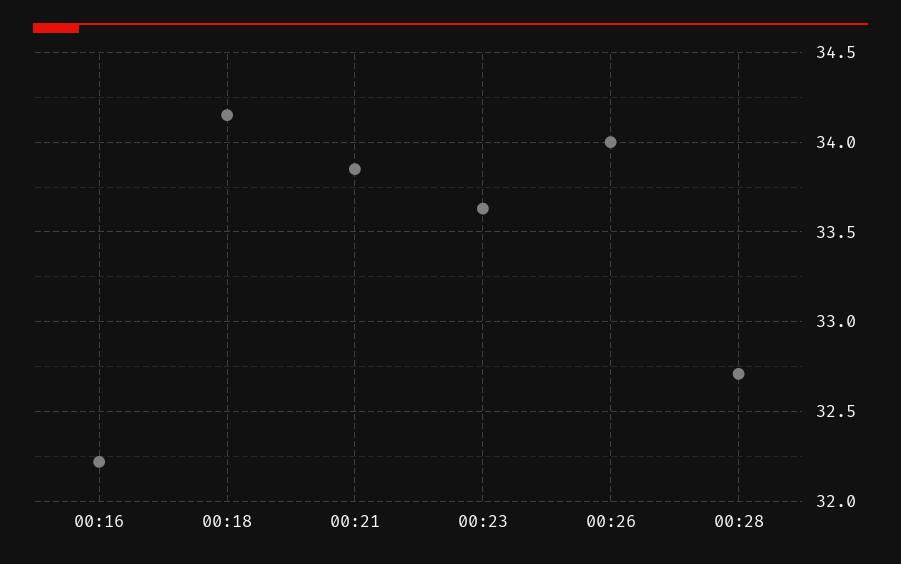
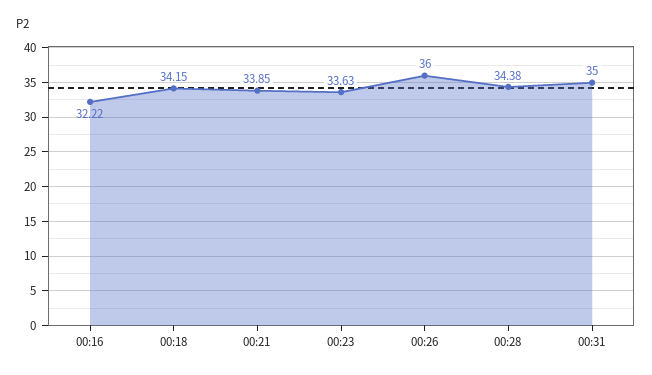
00:26: 34 -> 36
00:28: 32.7 -> 34.38
00:31: none -> 35

